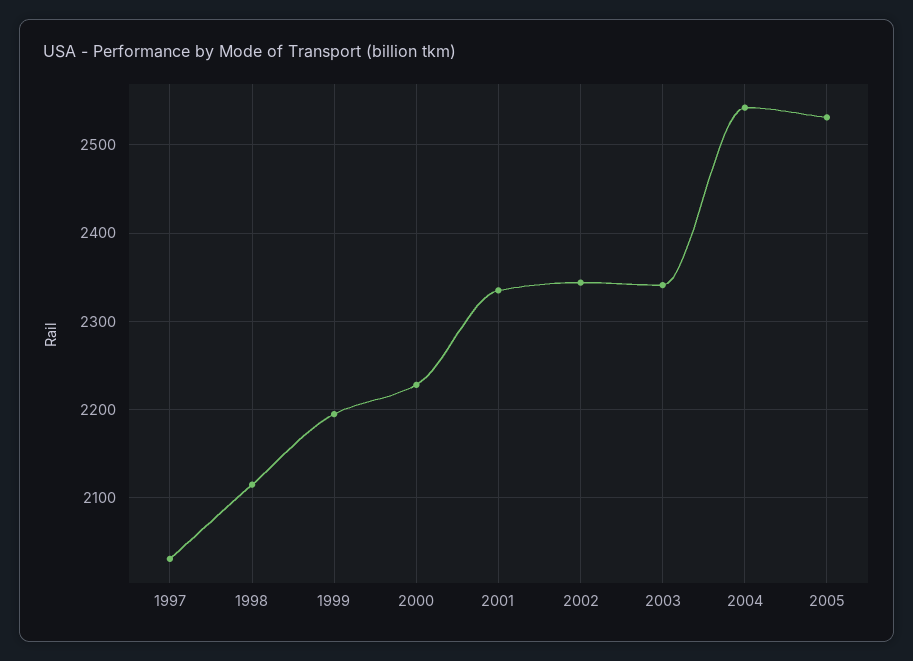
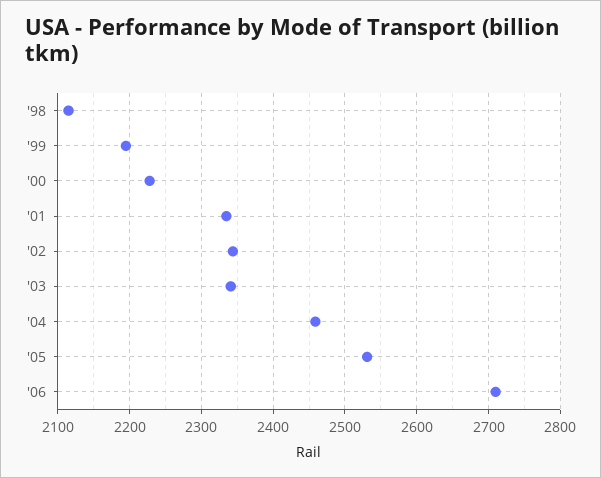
1997: 2030 -> none
2004: 2540 -> 2460
'06: none -> 2710

